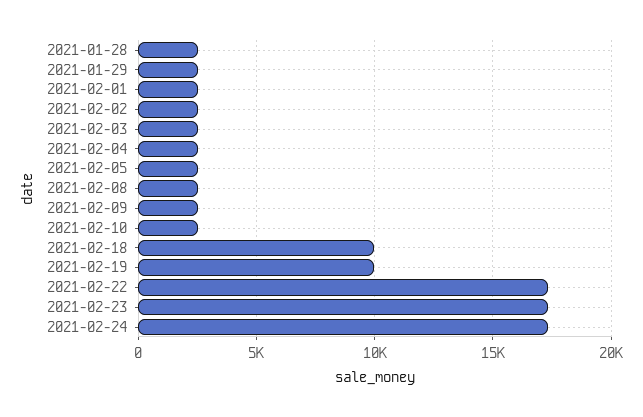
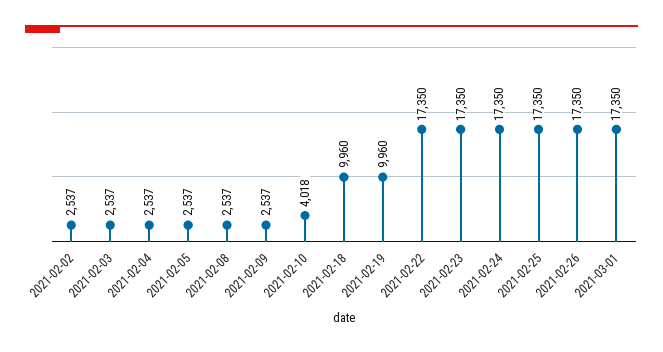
2021-01-28: 2500 -> none
2021-01-29: 2500 -> none
2021-02-01: 2500 -> none
2021-02-10: 2500 -> 4018
2021-02-25: none -> 17350
2021-02-26: none -> 17350
2021-03-01: none -> 17350

